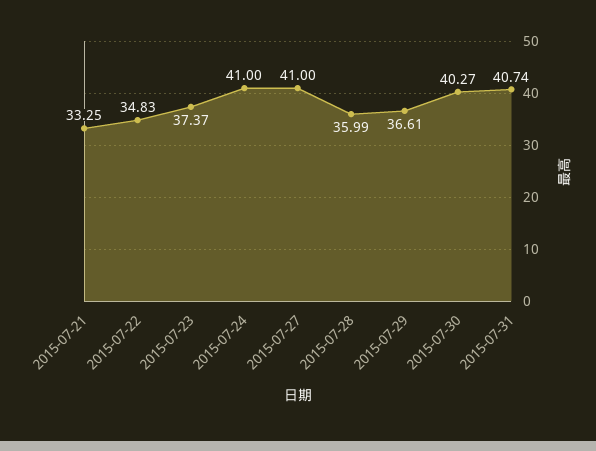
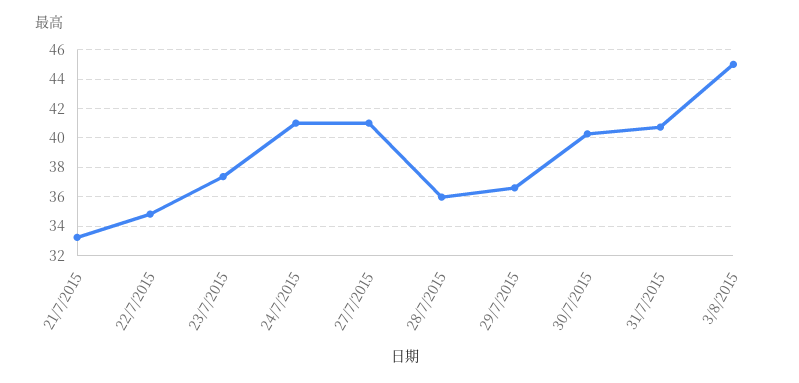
3/8/2015: none -> 45

